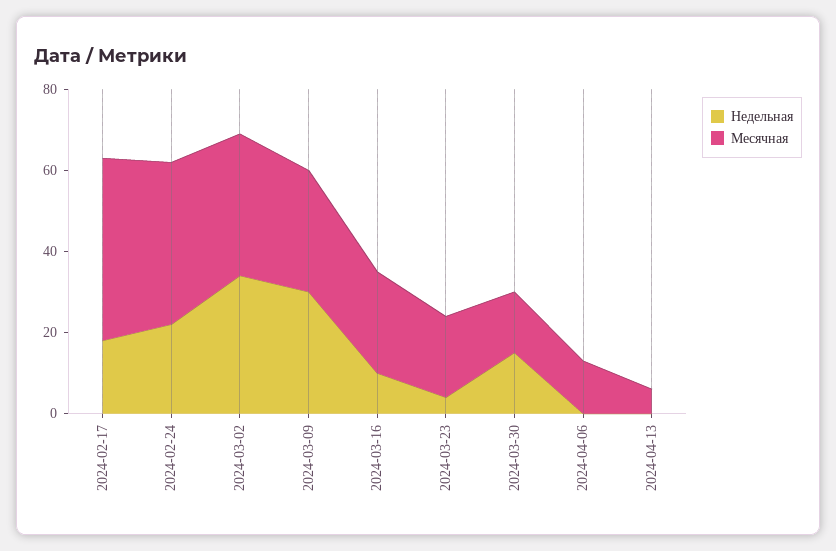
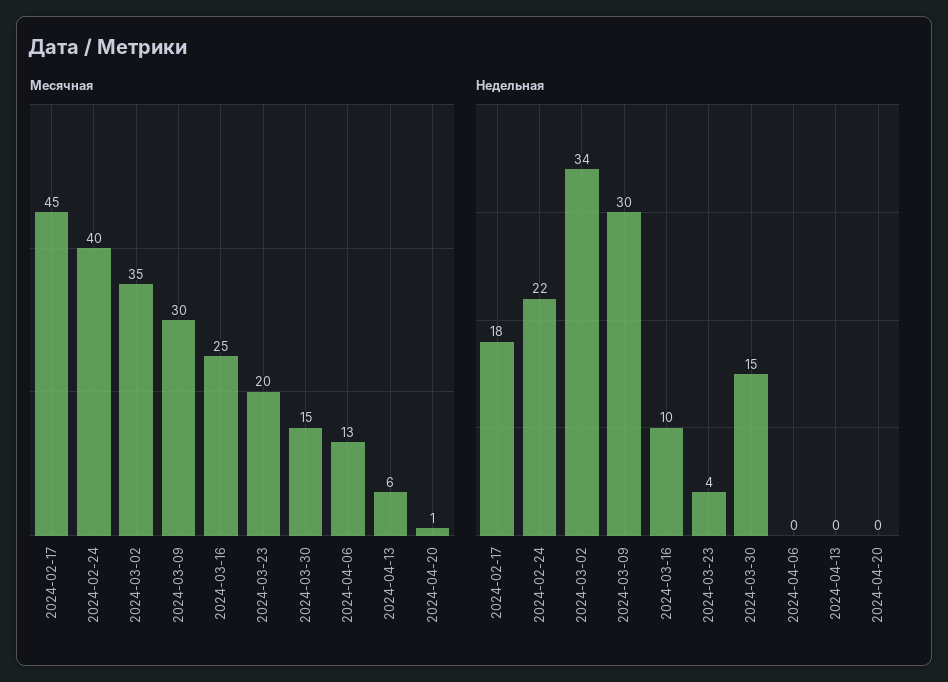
Месячная, 2024-04-20: none -> 1
Недельная, 2024-04-20: none -> 0

